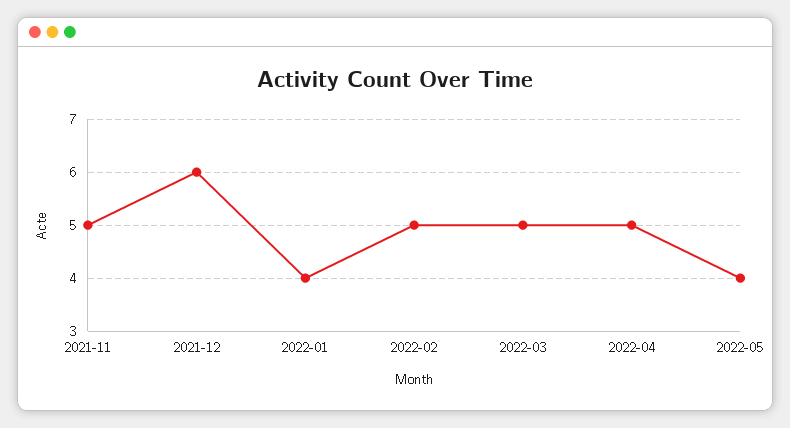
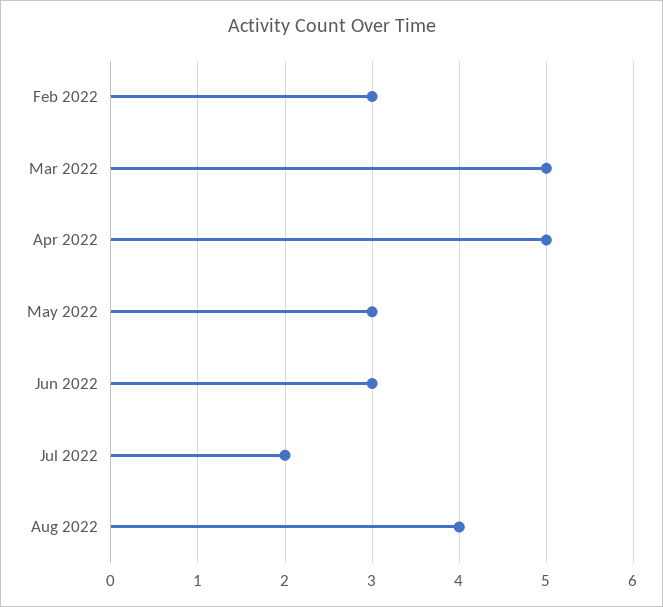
2021-11: 5 -> none
2021-12: 6 -> none
2022-01: 4 -> none
2022-02: 5 -> 3
2022-05: 4 -> 3
Jun 2022: none -> 3
Jul 2022: none -> 2
Aug 2022: none -> 4

